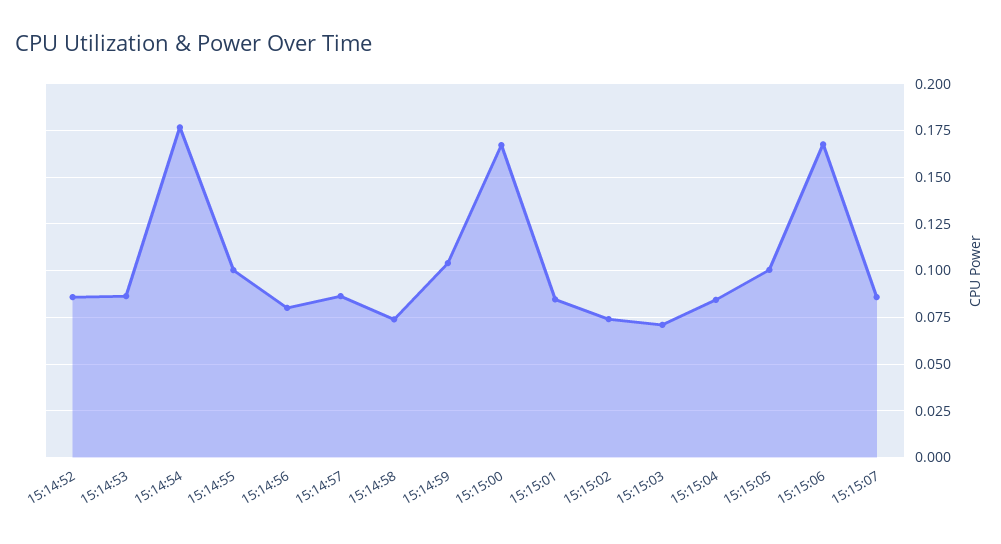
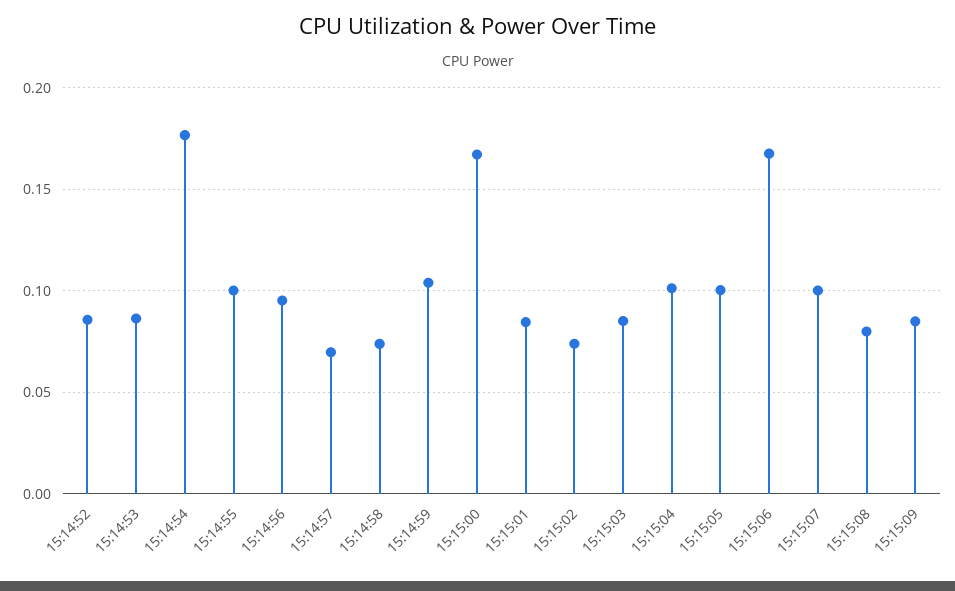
15:14:56: 0.08 -> 0.095
15:14:57: 0.085 -> 0.07
15:15:03: 0.07 -> 0.085
15:15:04: 0.085 -> 0.1
15:15:07: 0.085 -> 0.1
15:15:08: none -> 0.08
15:15:09: none -> 0.085

